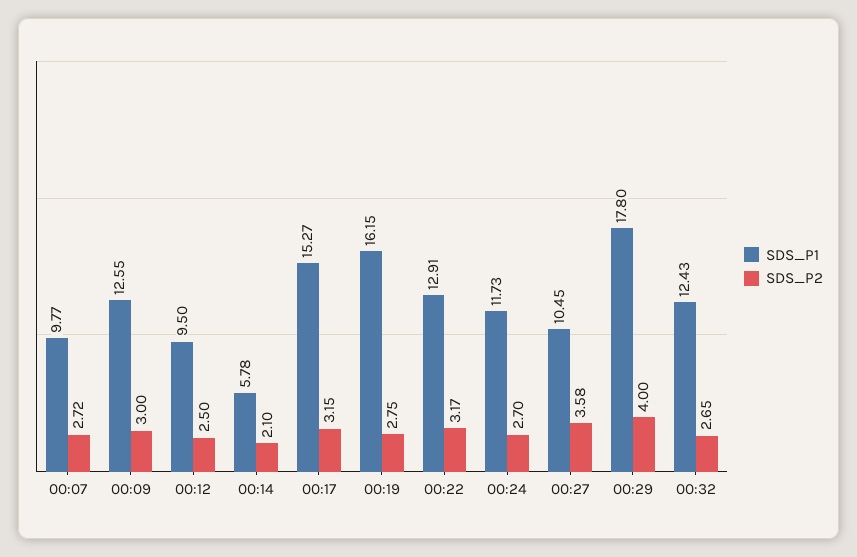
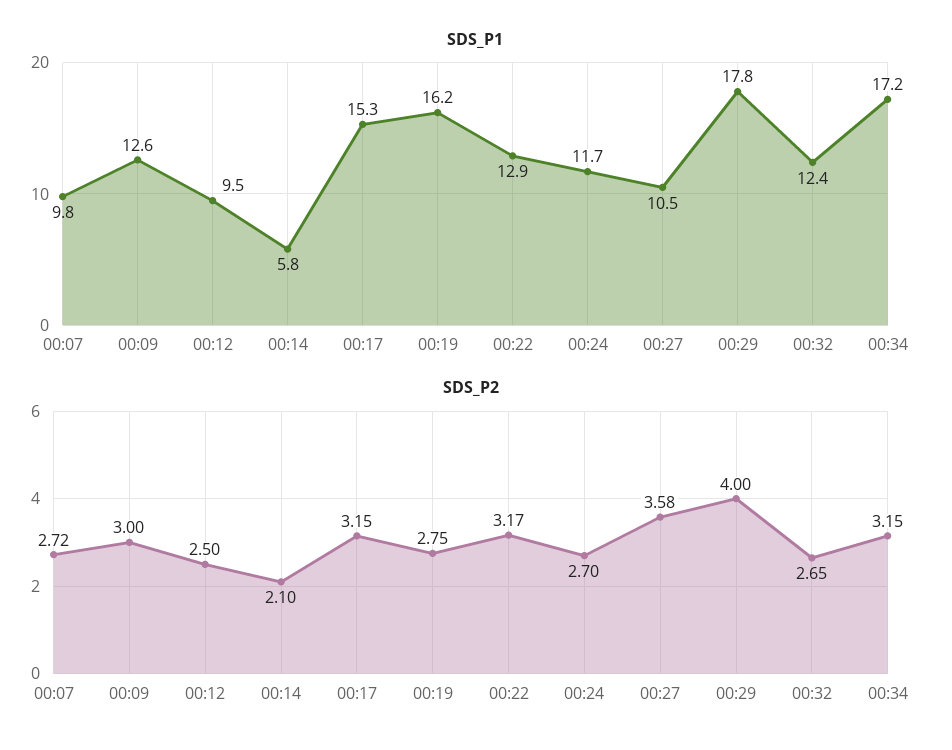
SDS_P1, 00:34: none -> 17.2
SDS_P2, 00:34: none -> 3.15

